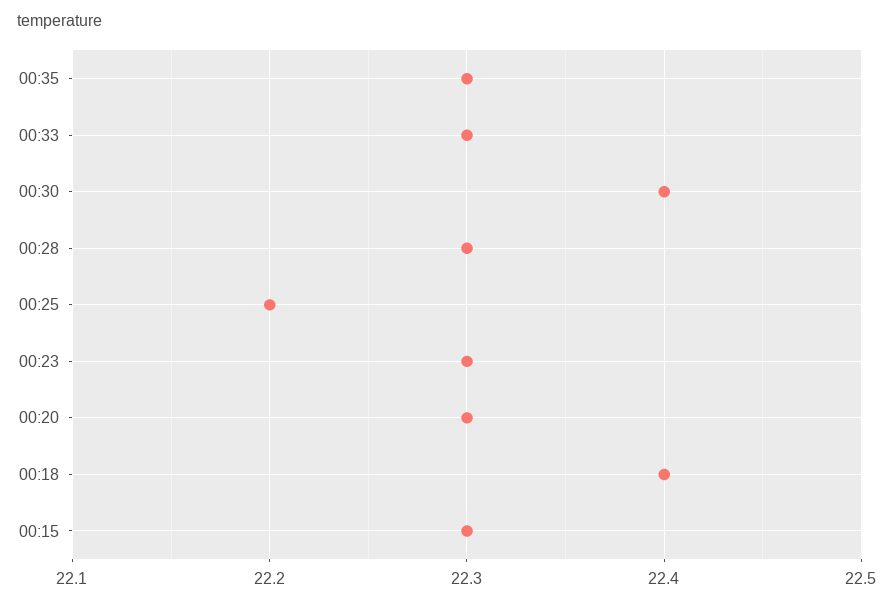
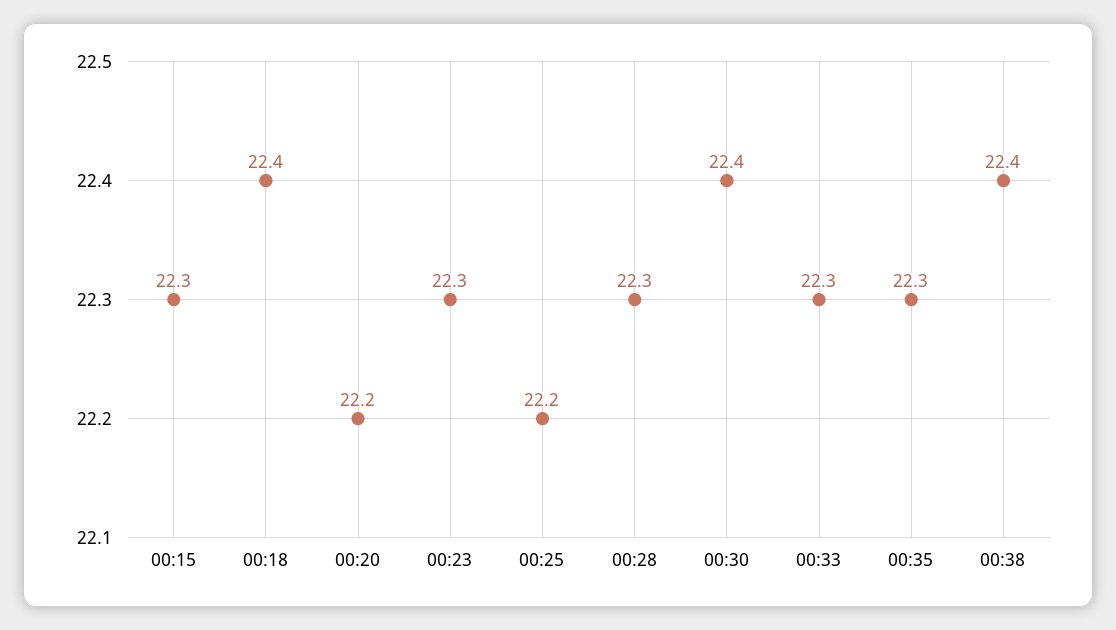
00:20: 22.3 -> 22.2
00:38: none -> 22.4

